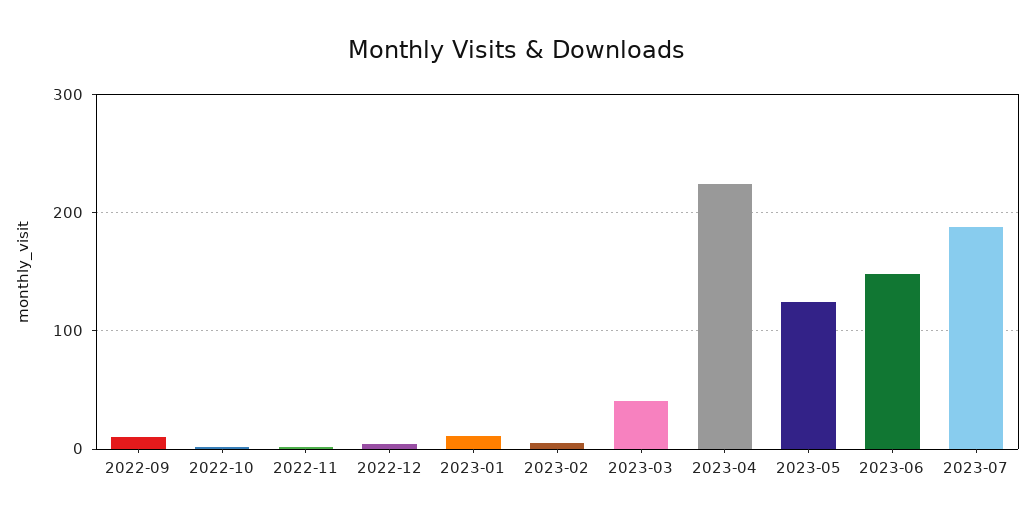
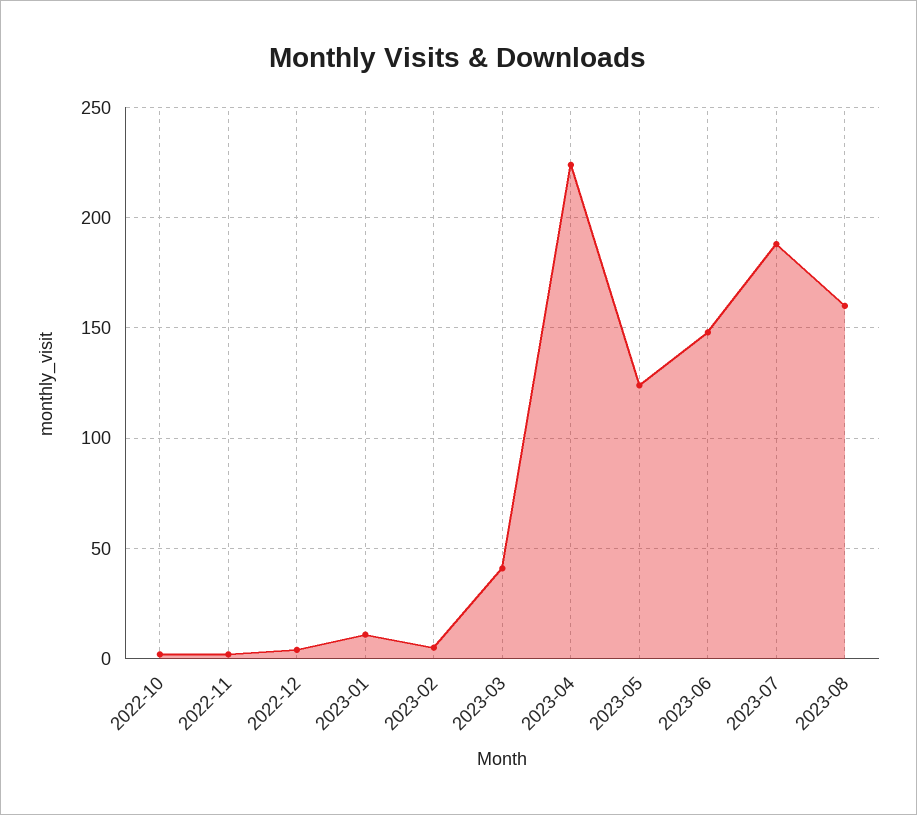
2022-09: 10 -> none
2023-08: none -> 160

